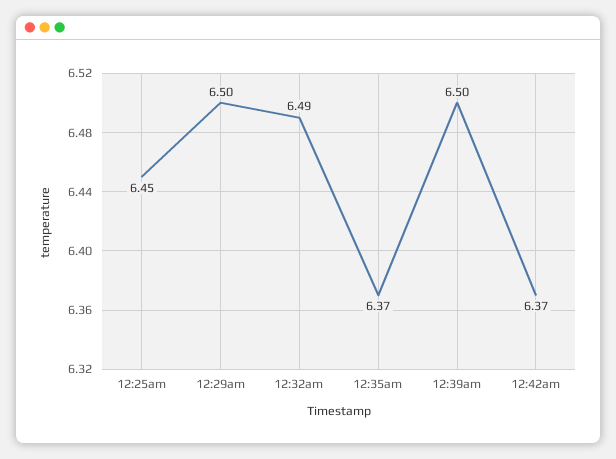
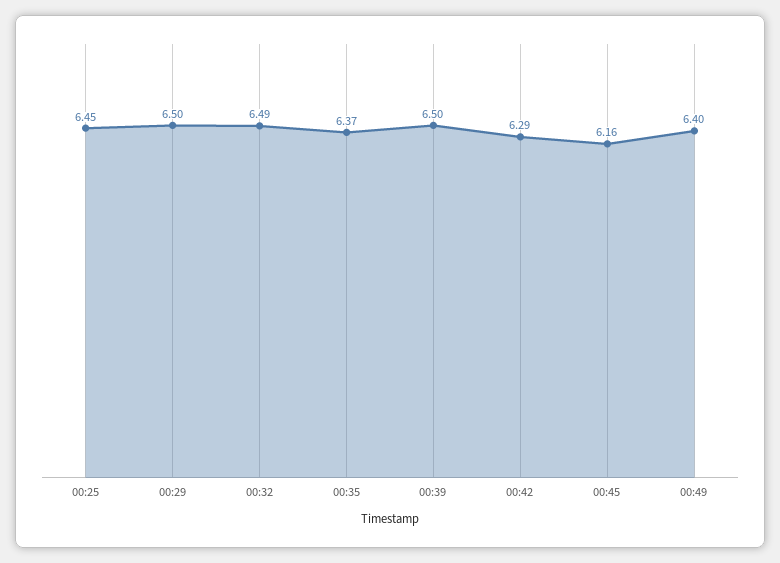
12:42am: 6.37 -> 6.29
00:45: none -> 6.16
00:49: none -> 6.4

